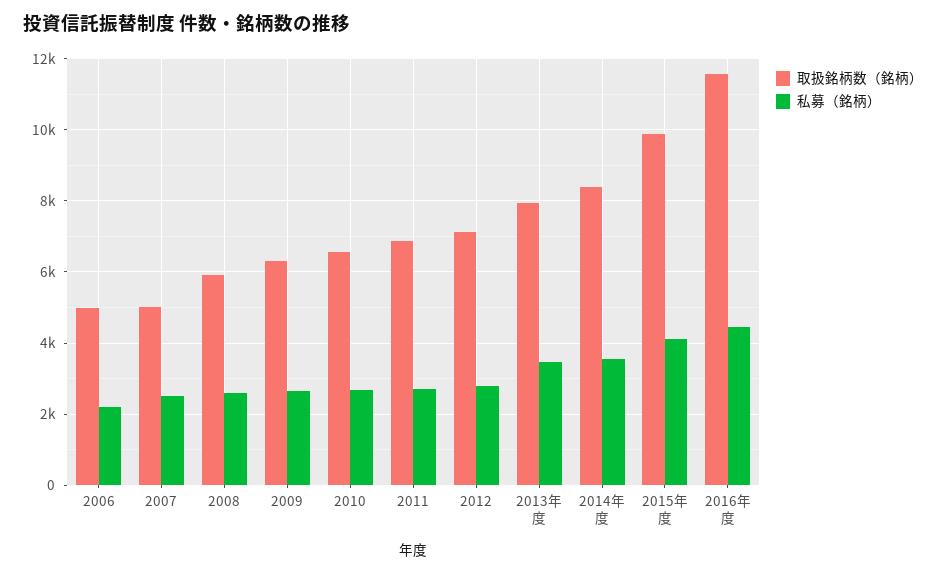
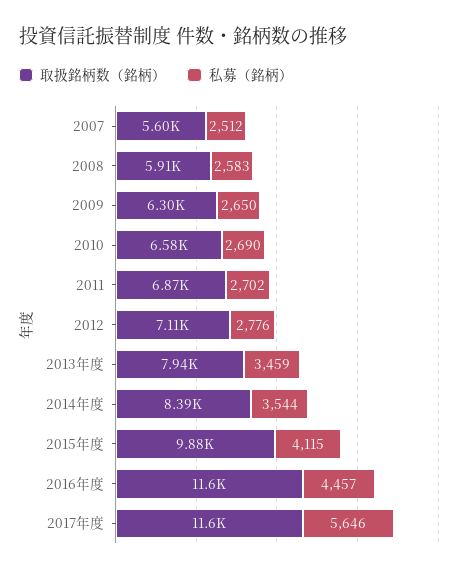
取扱銘柄数（銘柄）, 2006: 5000 -> none
私募（銘柄）, 2006: 2200 -> none
取扱銘柄数（銘柄）, 2007: 5000 -> 5600
取扱銘柄数（銘柄）, 2017年度: none -> 11600
私募（銘柄）, 2017年度: none -> 5646

